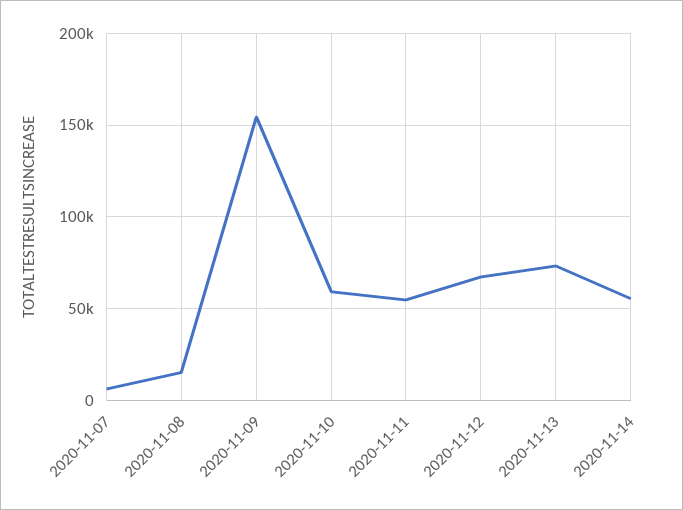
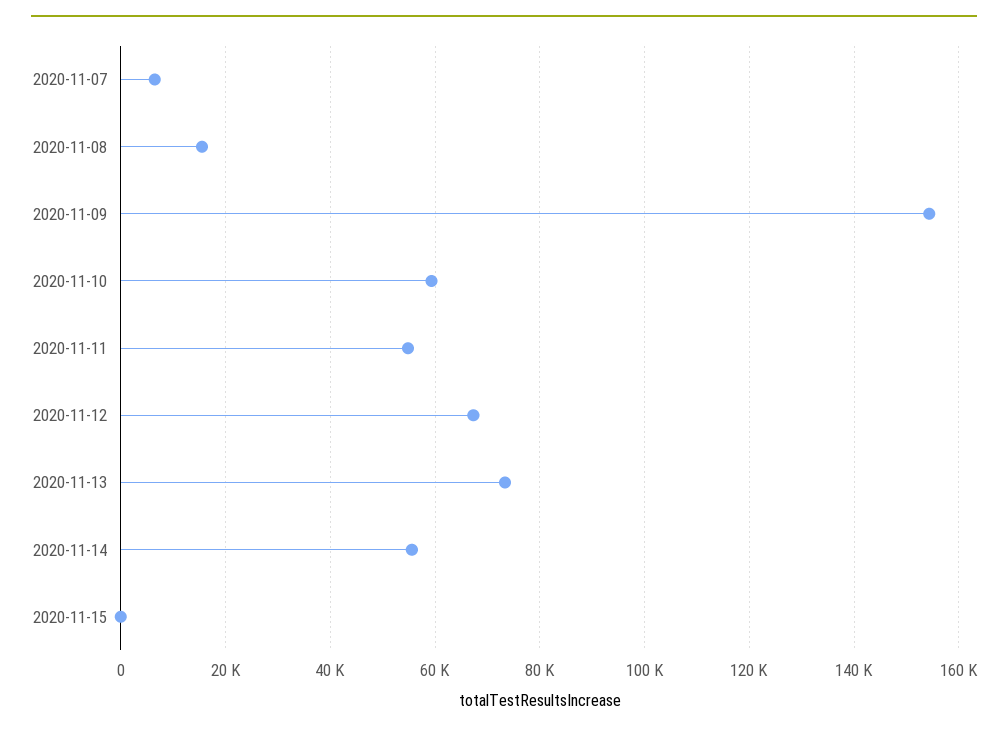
2020-11-15: none -> 0

